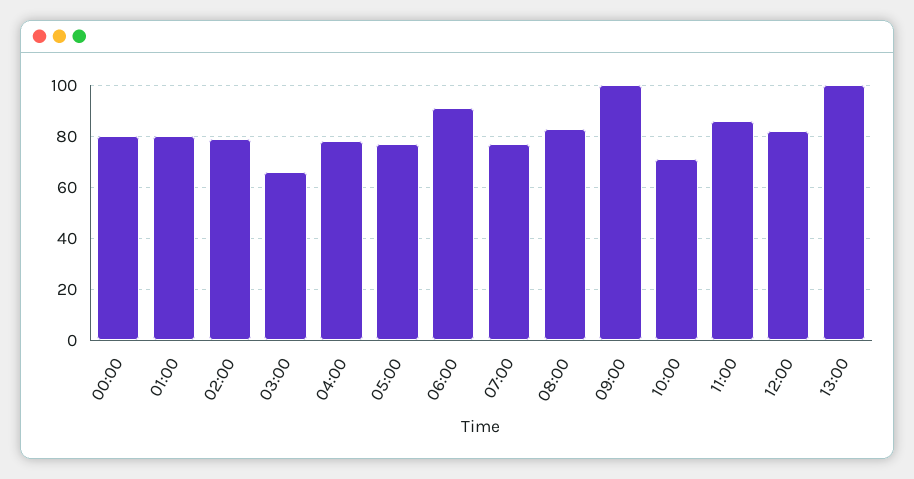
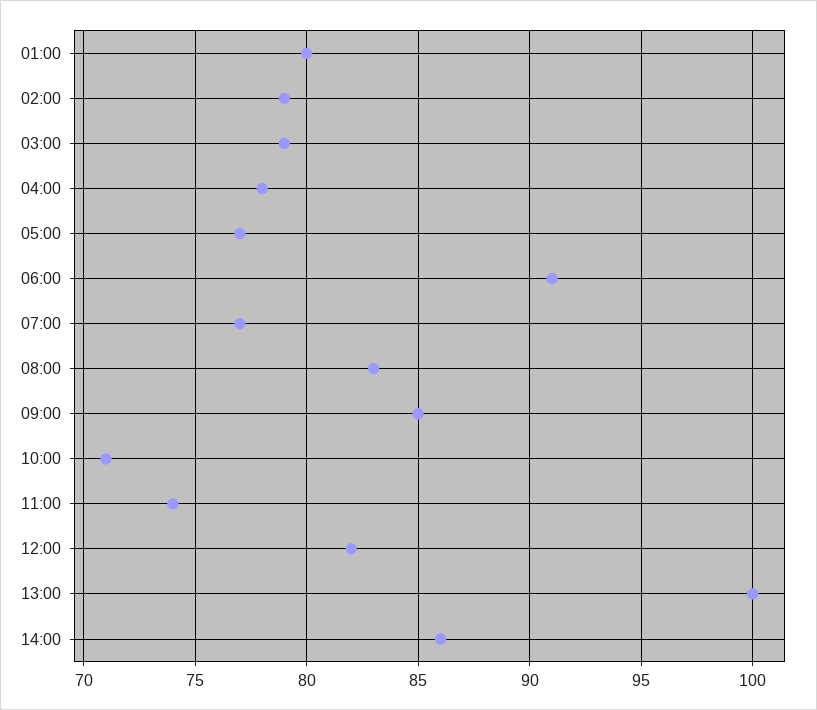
00:00: 80 -> none
03:00: 65 -> 79
09:00: 100 -> 85
11:00: 85 -> 74
14:00: none -> 86

